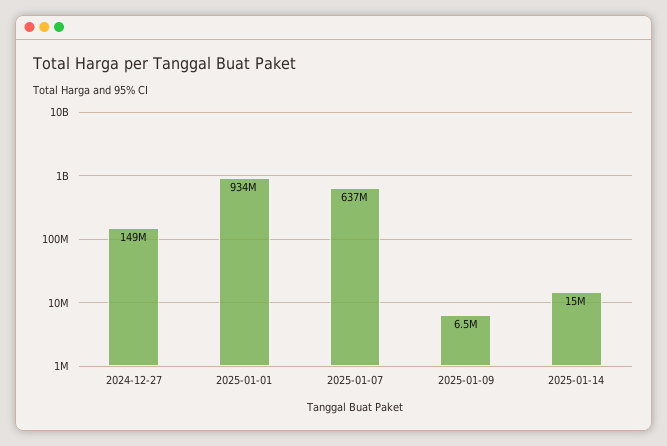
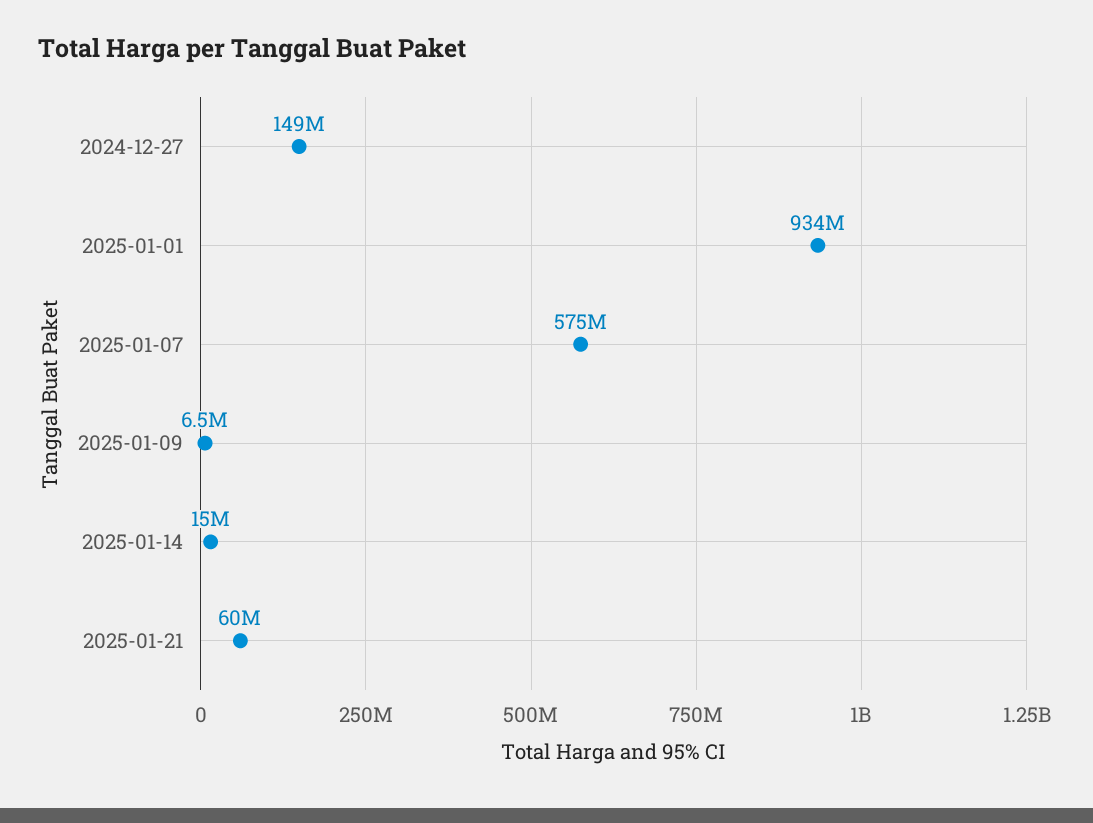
2025-01-07: 637000000 -> 575000000
2025-01-21: none -> 60000000

